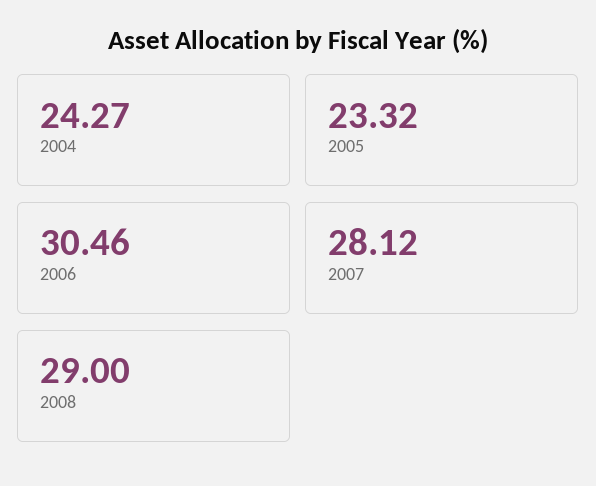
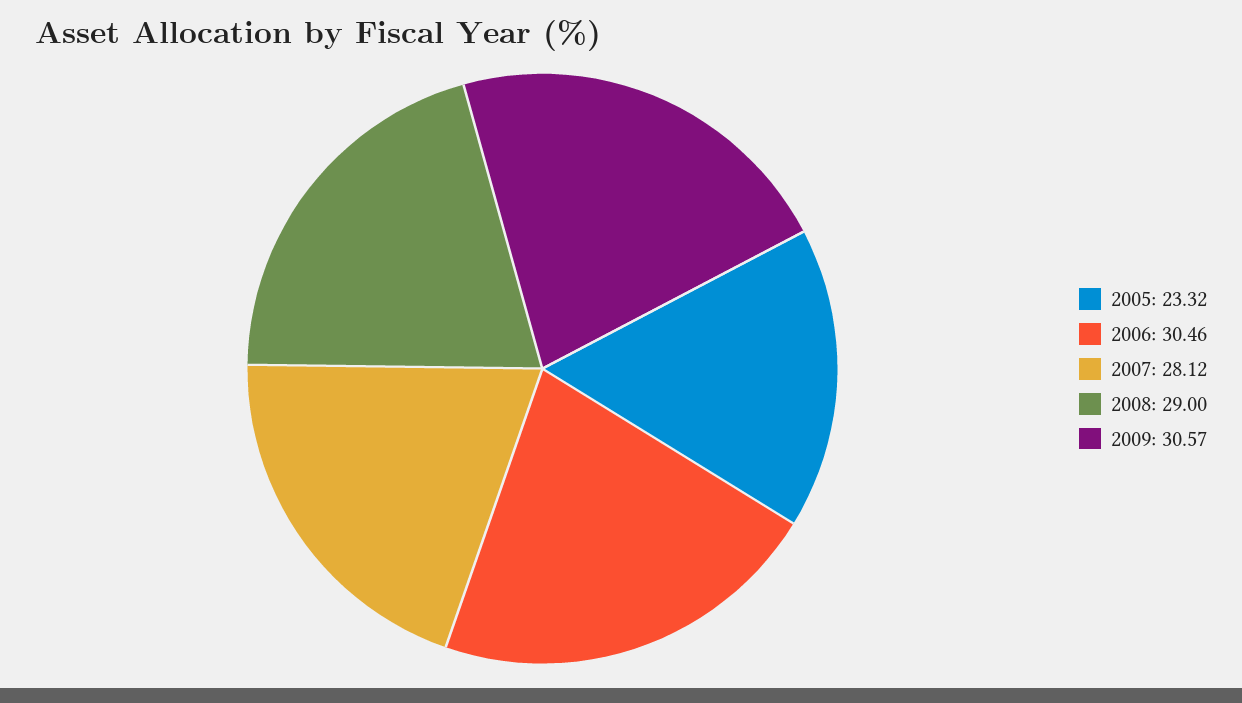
2004: 24.27 -> none
2009: none -> 30.57

